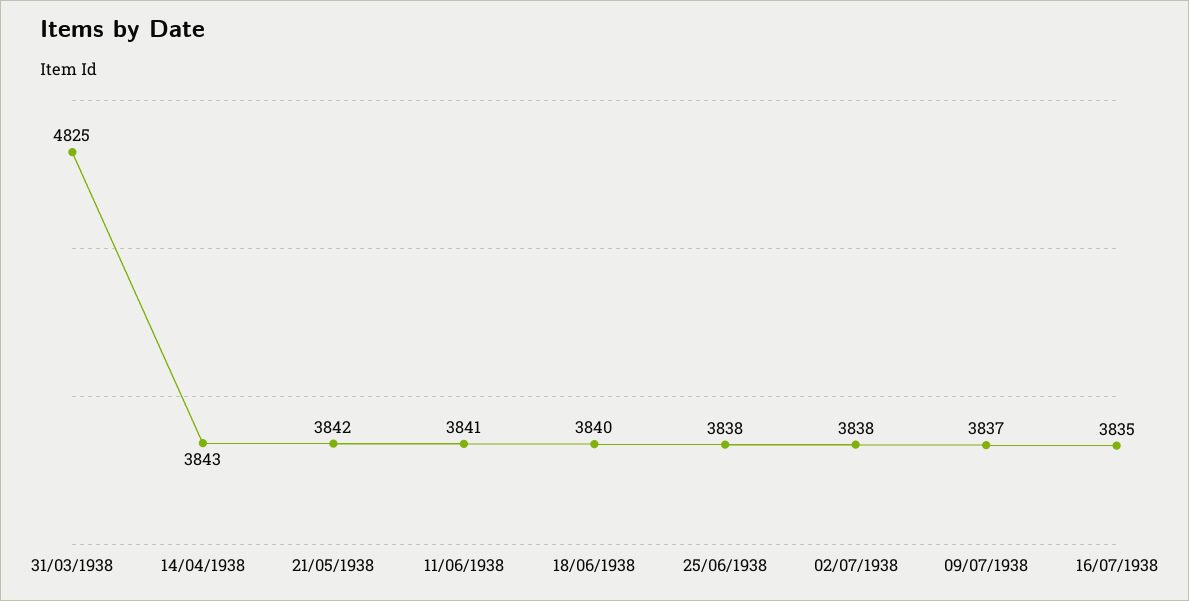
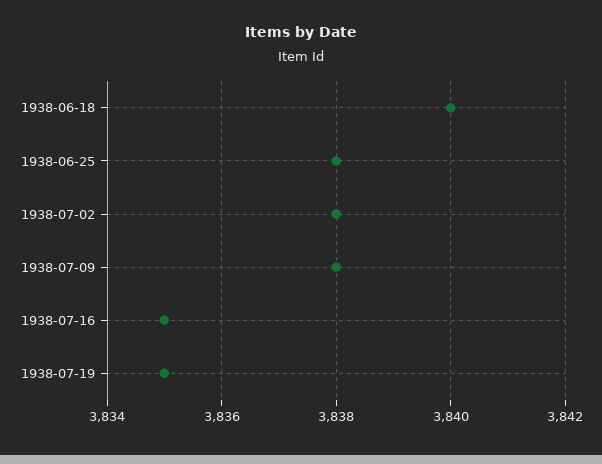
31/03/1938: 4825 -> none
14/04/1938: 3843 -> none
21/05/1938: 3842 -> none
11/06/1938: 3841 -> none
09/07/1938: 3837 -> 3838
1938-07-19: none -> 3835

